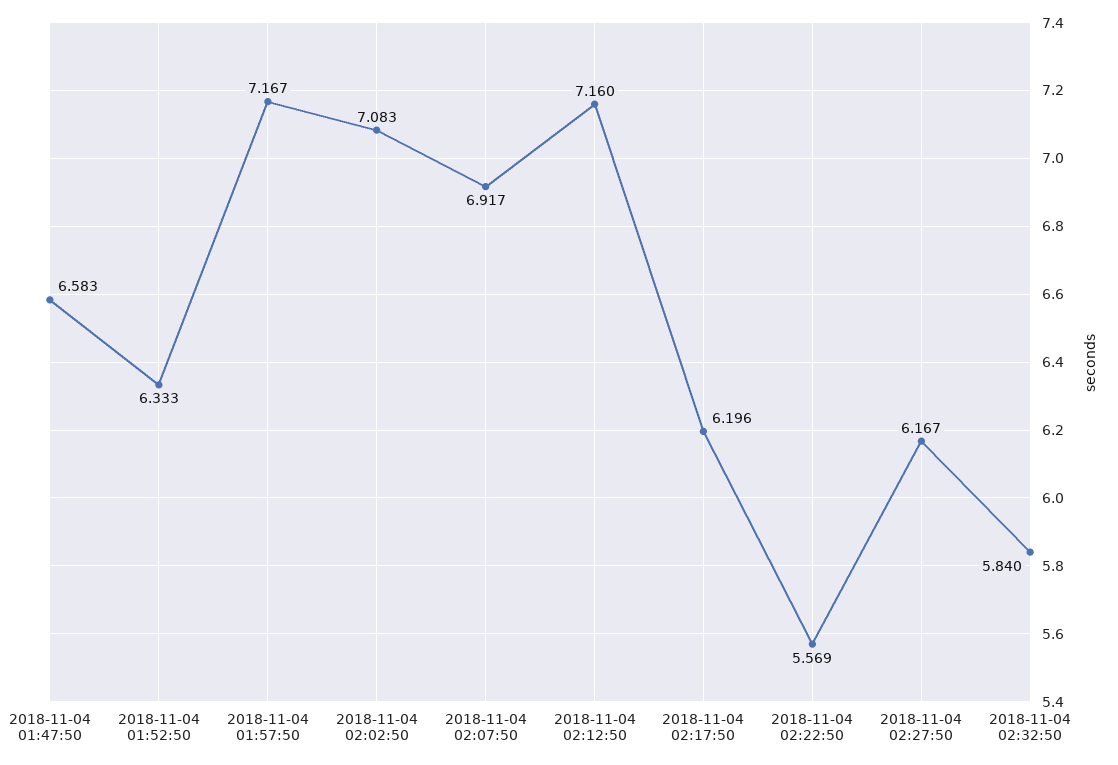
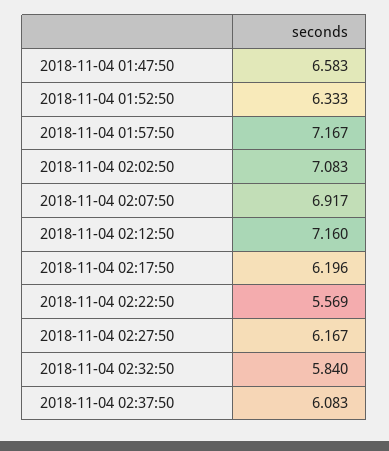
2018-11-04 02:37:50: none -> 6.083

